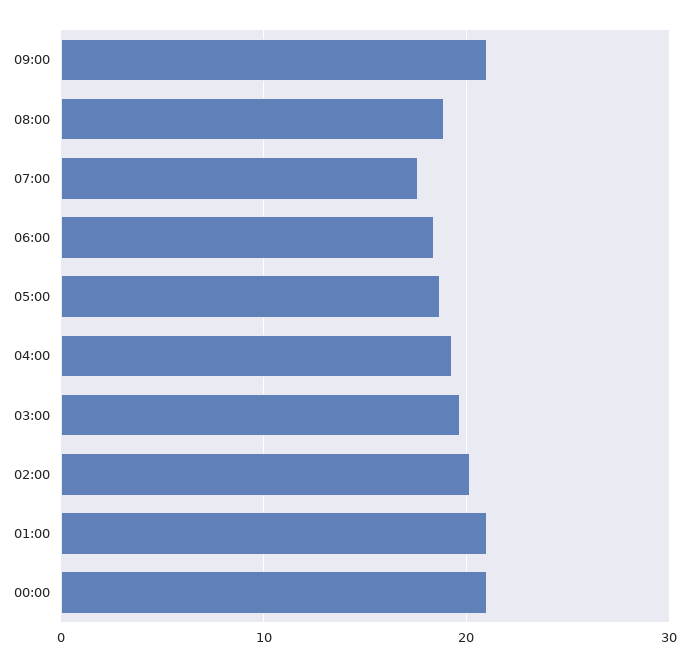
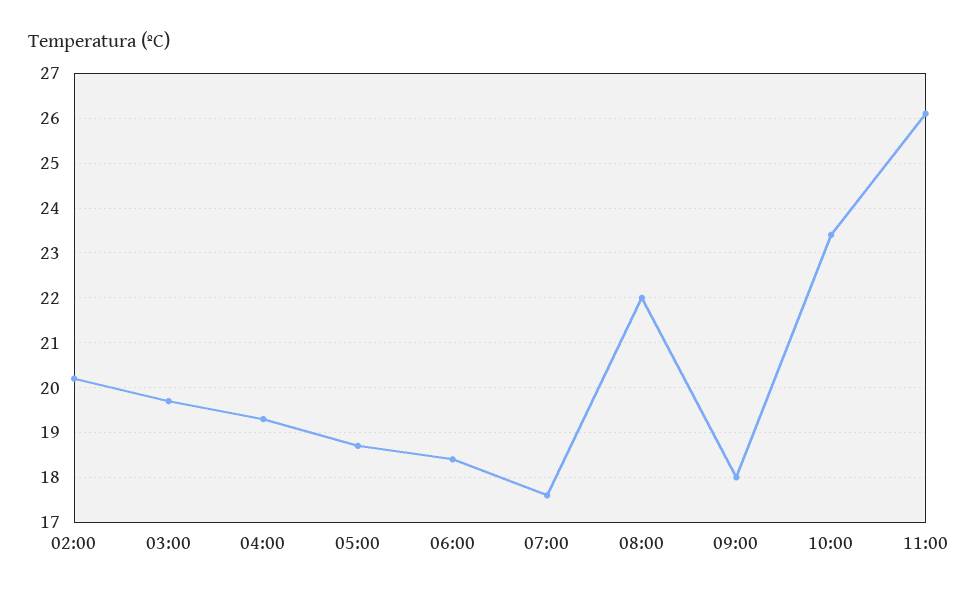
09:00: 21 -> 18
08:00: 19 -> 22
01:00: 21 -> none
00:00: 21 -> none
10:00: none -> 23.5
11:00: none -> 26

